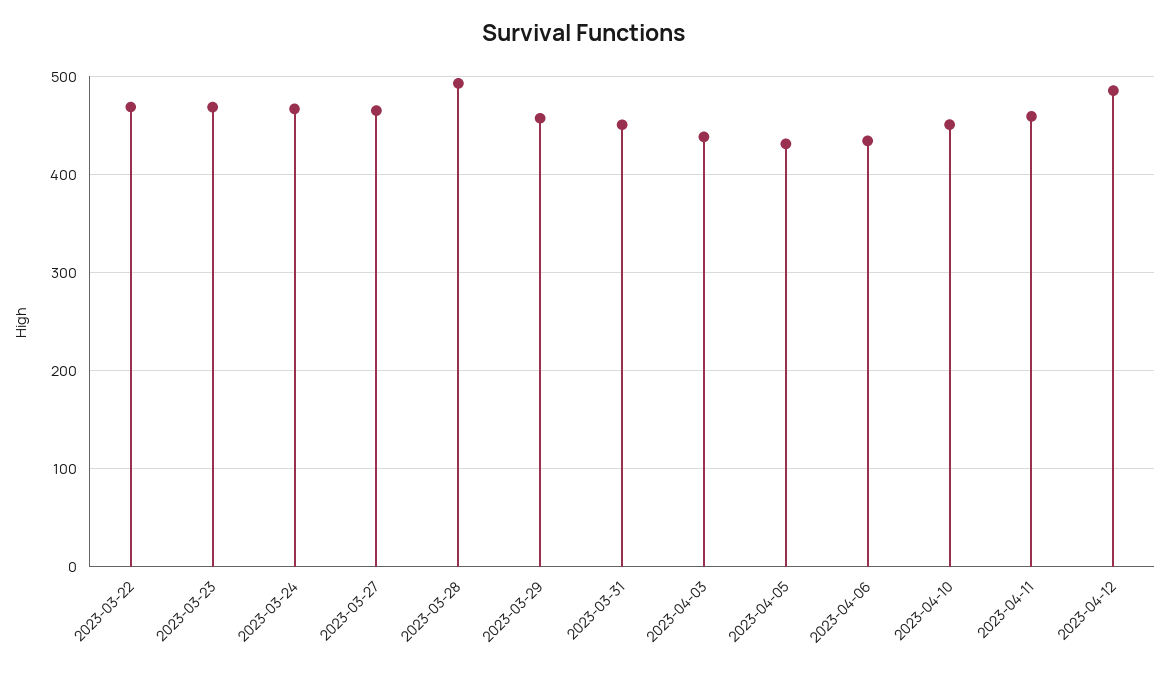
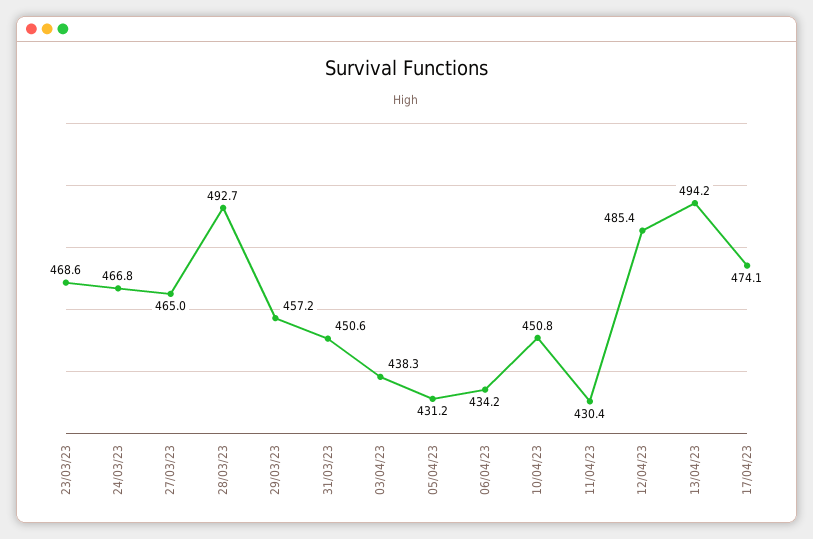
2023-03-22: 470 -> none
2023-04-11: 460 -> 430.4
13/04/23: none -> 494.2
17/04/23: none -> 474.1

